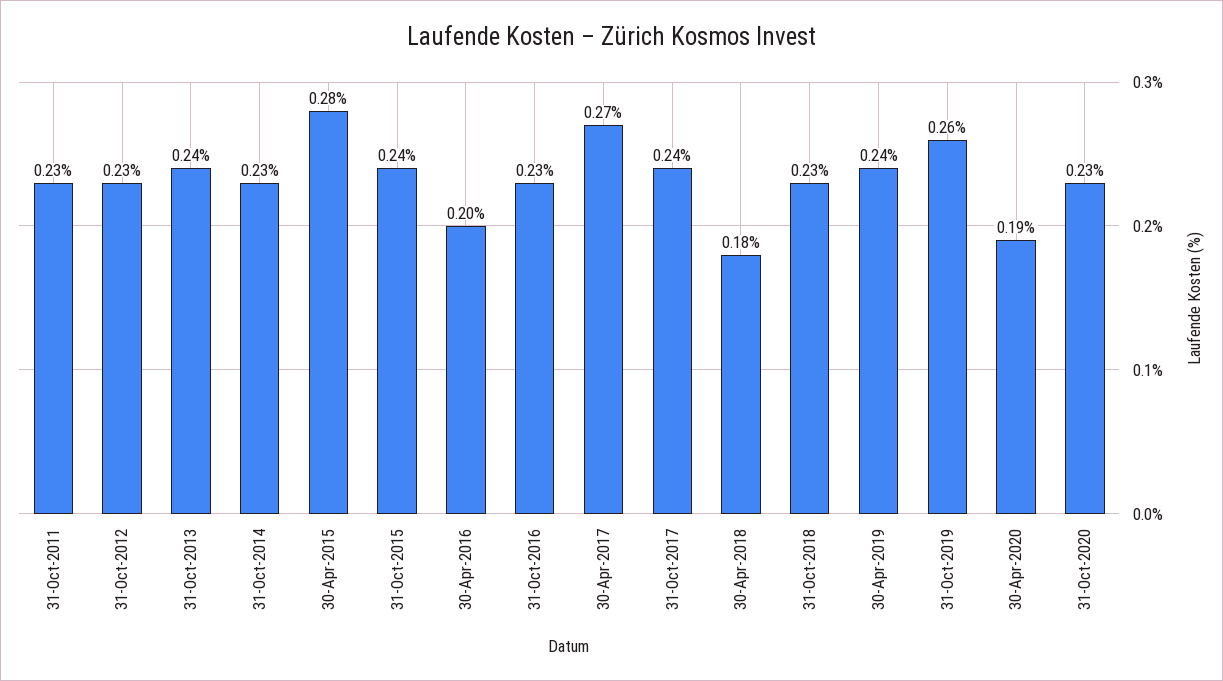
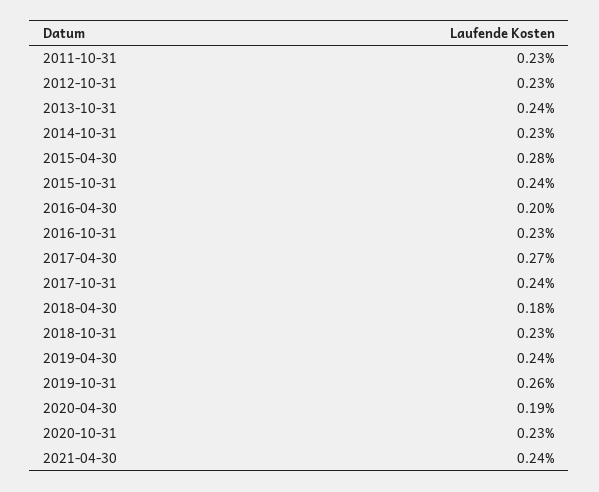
2021-04-30: none -> 0.24

